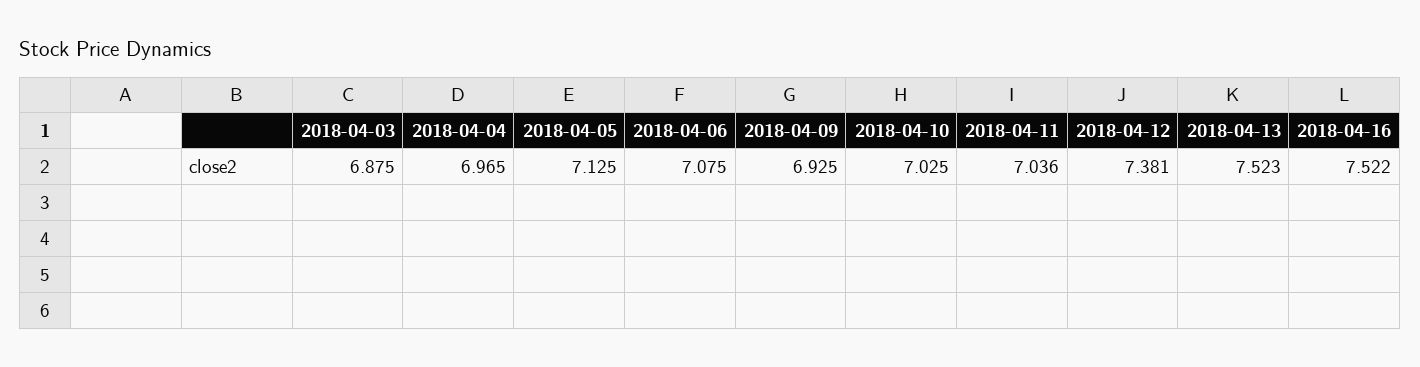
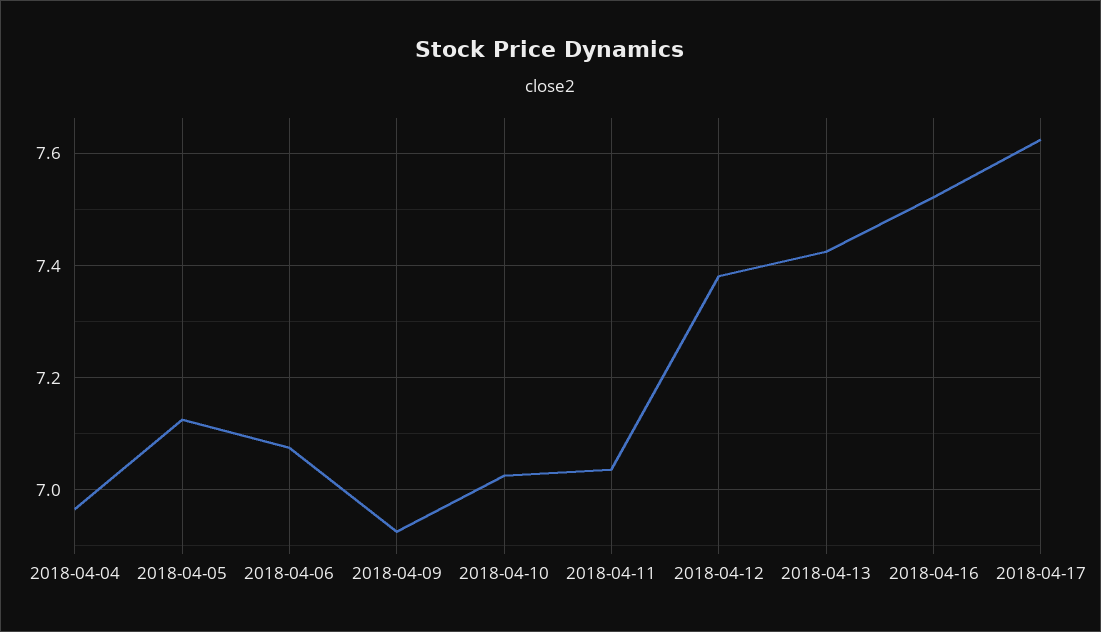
2018-04-03: 6.875 -> none
2018-04-13: 7.523 -> 7.42
2018-04-17: none -> 7.62

